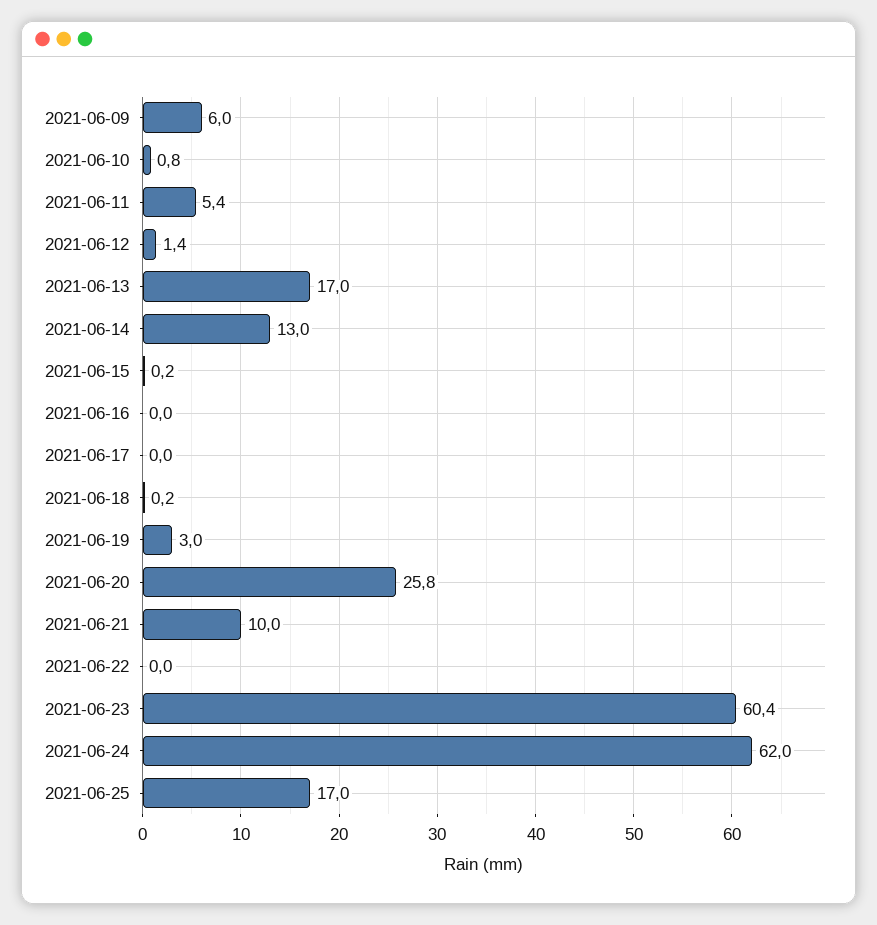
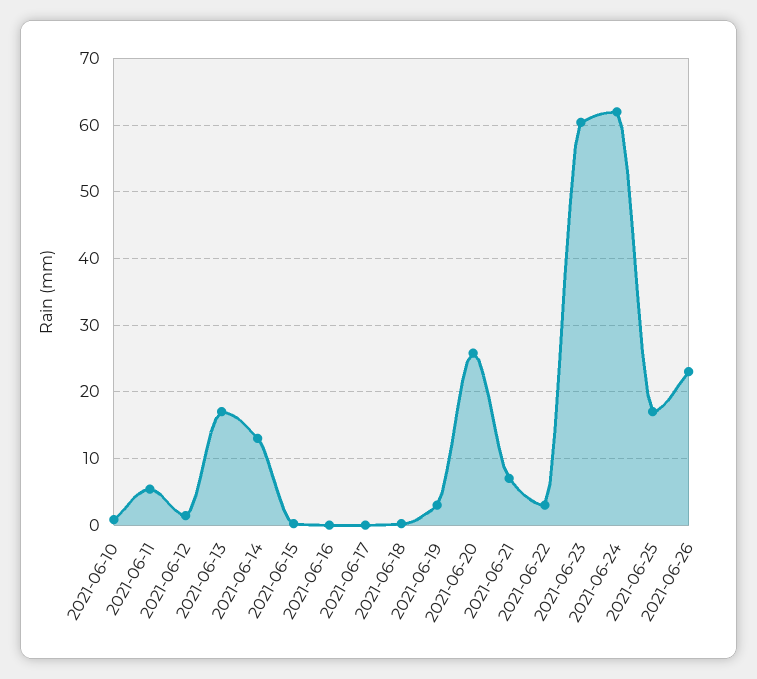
2021-06-09: 6 -> none
2021-06-21: 10 -> 7
2021-06-22: 0 -> 3
2021-06-26: none -> 23

